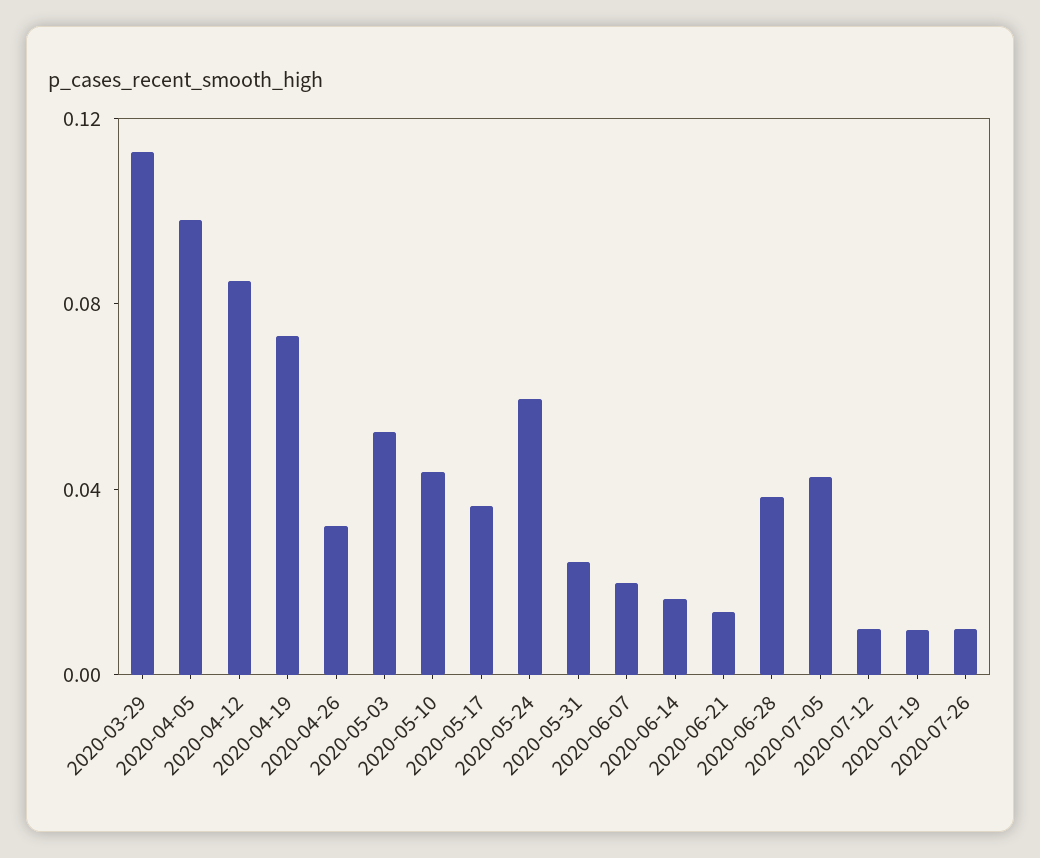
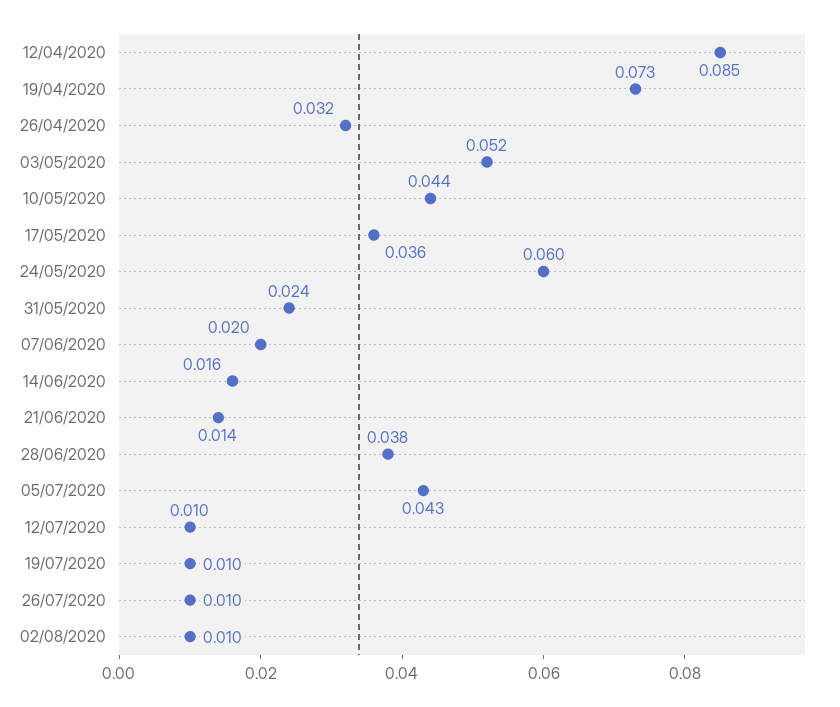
2020-03-29: 0.11 -> none
2020-04-05: 0.1 -> none
02/08/2020: none -> 0.01

